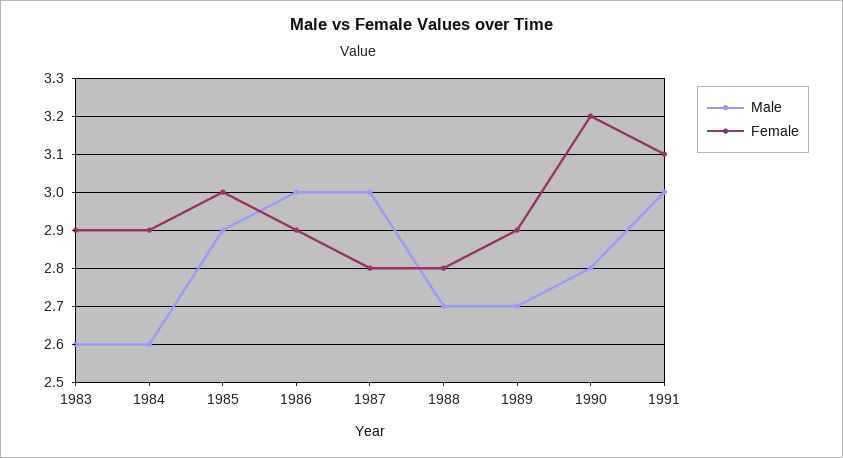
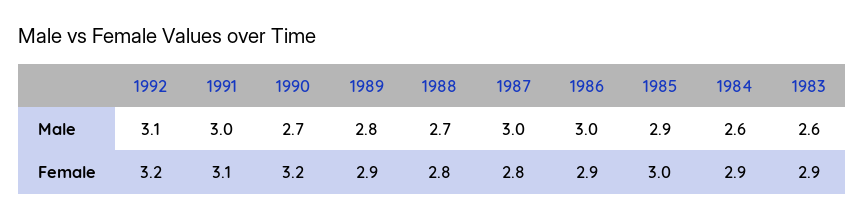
Male, 1989: 2.7 -> 2.8
Male, 1990: 2.8 -> 2.7
Male, 1992: none -> 3.1
Female, 1992: none -> 3.2

